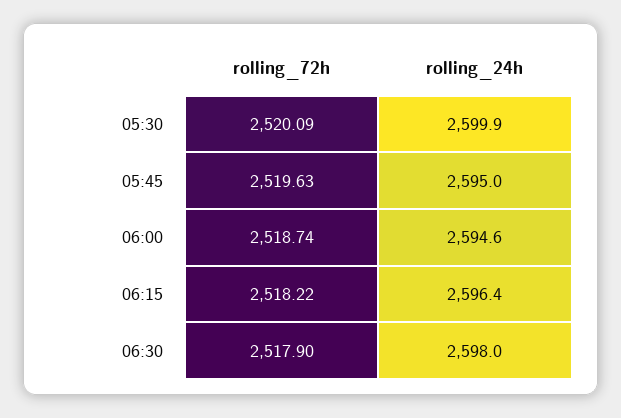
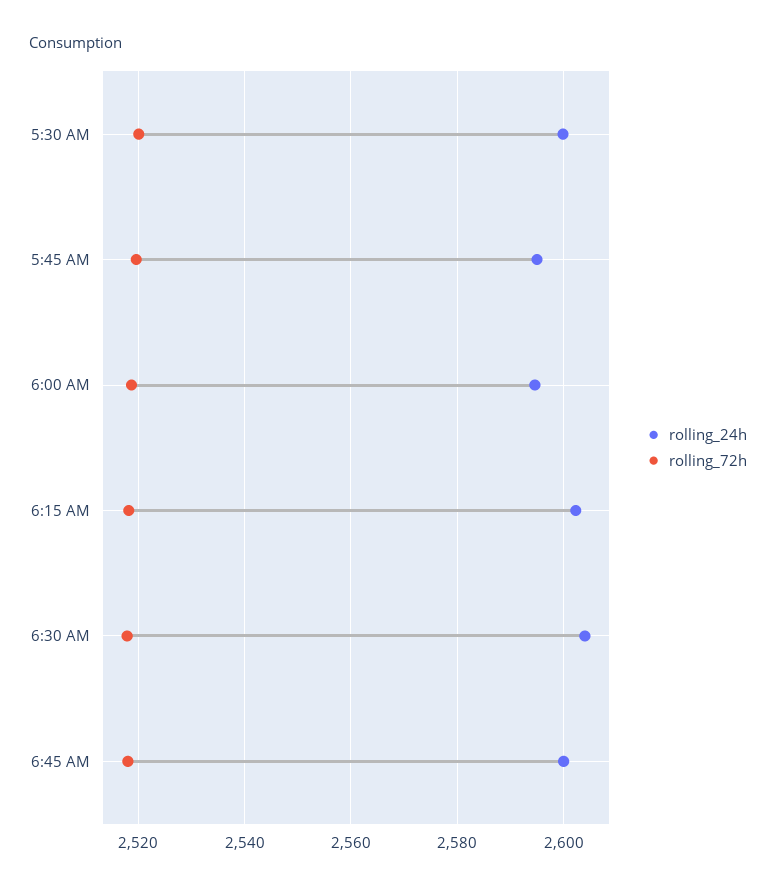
rolling_24h, 06:15: 2596.4 -> 2602
rolling_24h, 06:30: 2598 -> 2604
rolling_24h, 6:45 AM: none -> 2600
rolling_72h, 6:45 AM: none -> 2518

